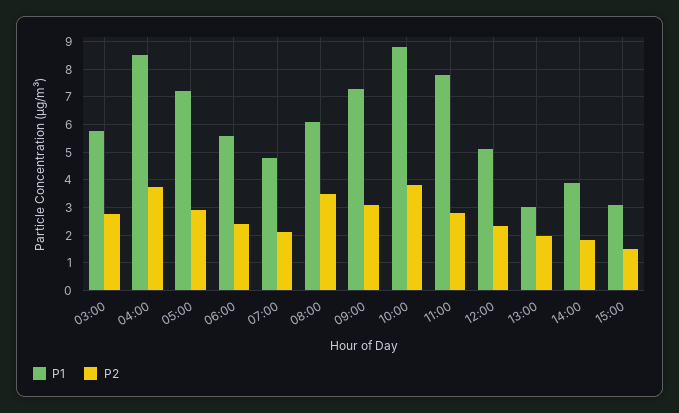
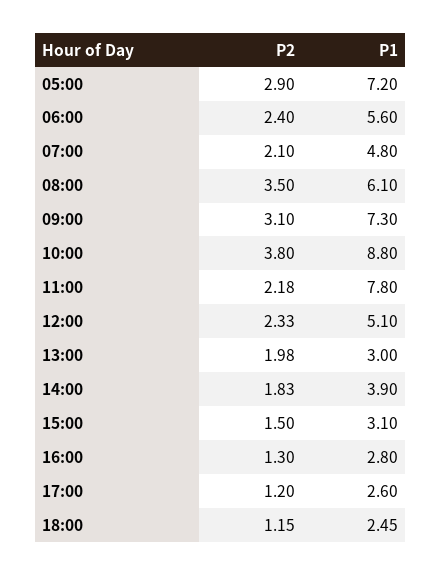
P1, 03:00: 5.75 -> none
P2, 03:00: 2.75 -> none
P1, 04:00: 8.5 -> none
P2, 04:00: 3.75 -> none
P2, 11:00: 2.75 -> 2.18
P2, 16:00: none -> 1.3
P1, 16:00: none -> 2.8
P2, 17:00: none -> 1.2
P1, 17:00: none -> 2.6
P2, 18:00: none -> 1.15
P1, 18:00: none -> 2.45

